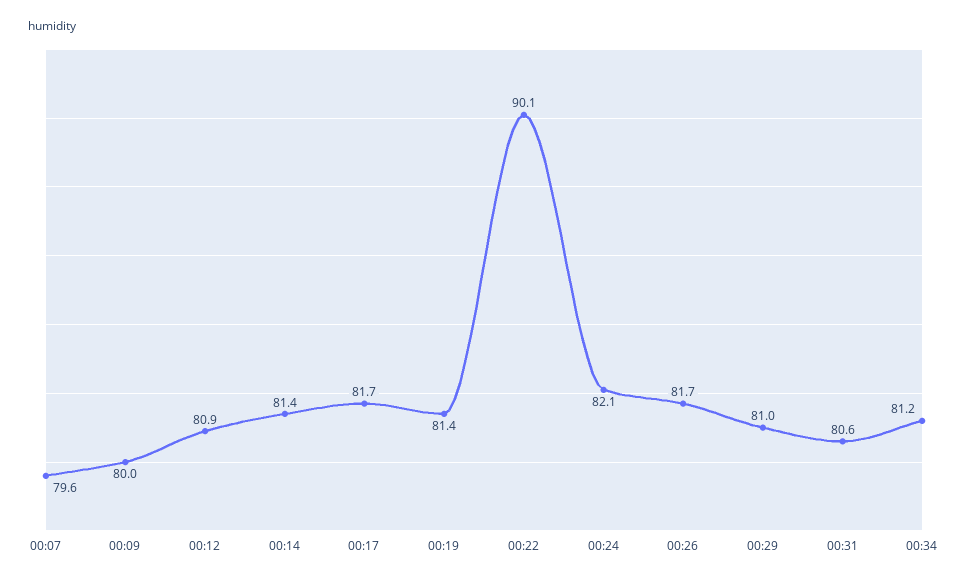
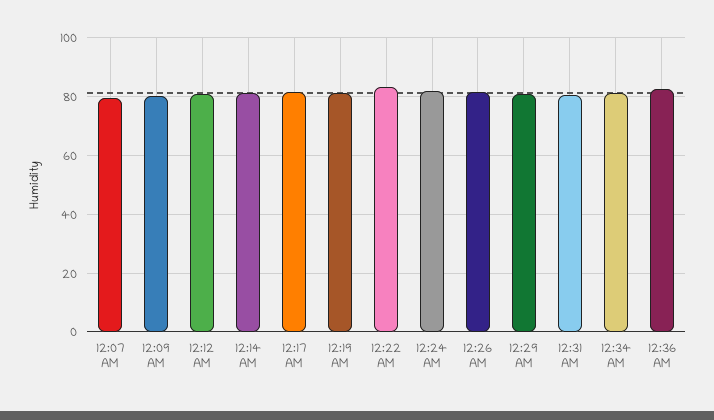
00:22: 90.1 -> 82.5
12:36 AM: none -> 82.5

